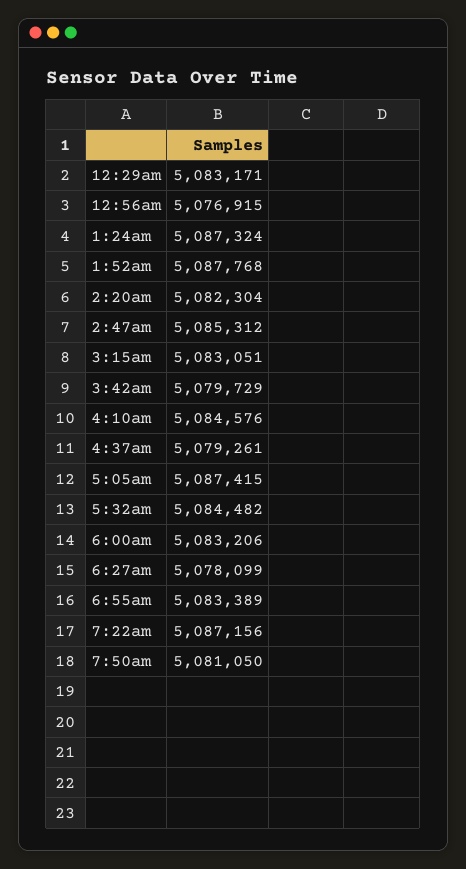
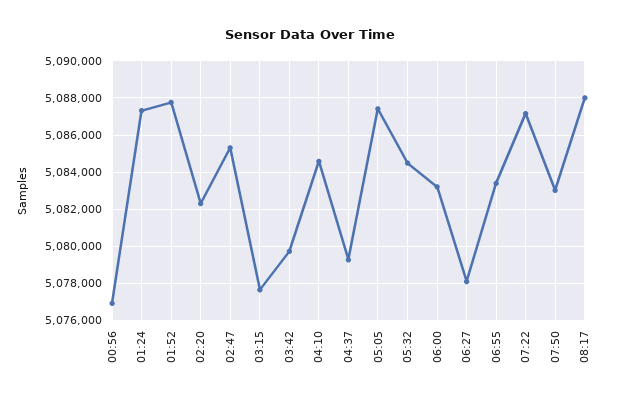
12:29am: 5083171 -> none
3:15am: 5083051 -> 5077500
7:50am: 5081050 -> 5083000
08:17: none -> 5088000

